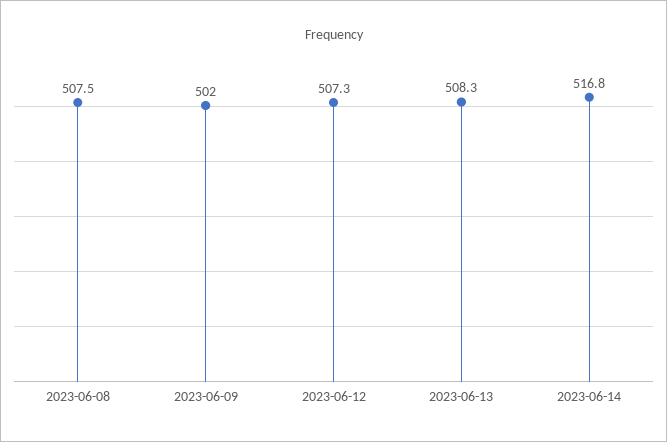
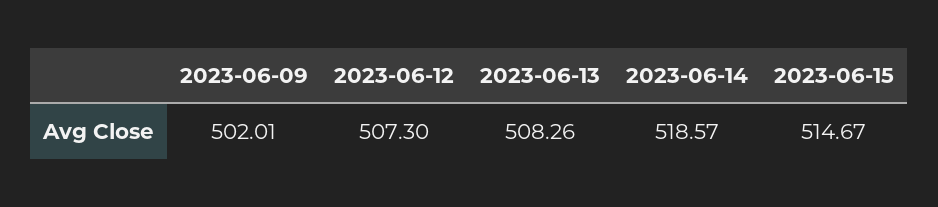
2023-06-08: 507.5 -> none
2023-06-14: 516.8 -> 518.57
2023-06-15: none -> 514.67

